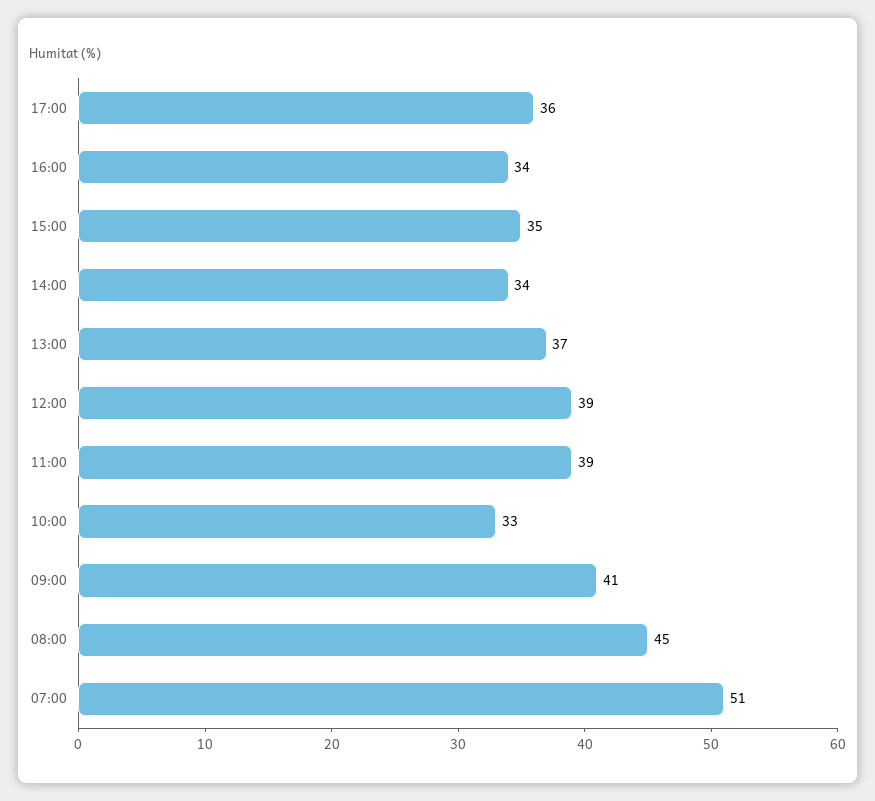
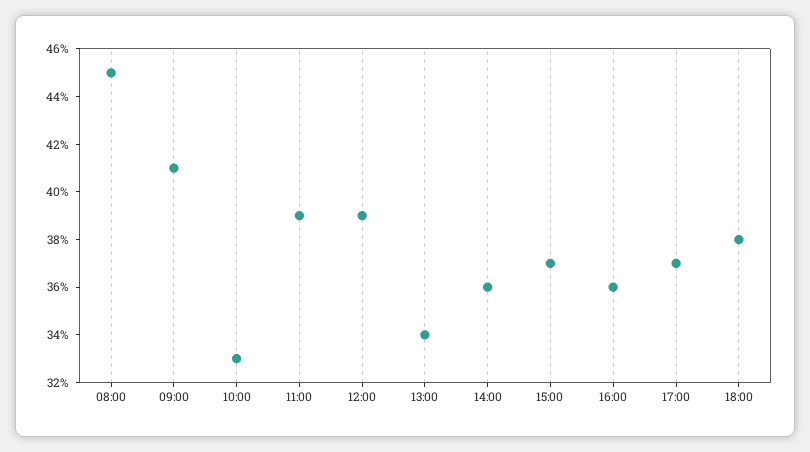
17:00: 36 -> 37
16:00: 34 -> 36
15:00: 35 -> 37
14:00: 34 -> 36
13:00: 37 -> 34
07:00: 51 -> none
18:00: none -> 38

